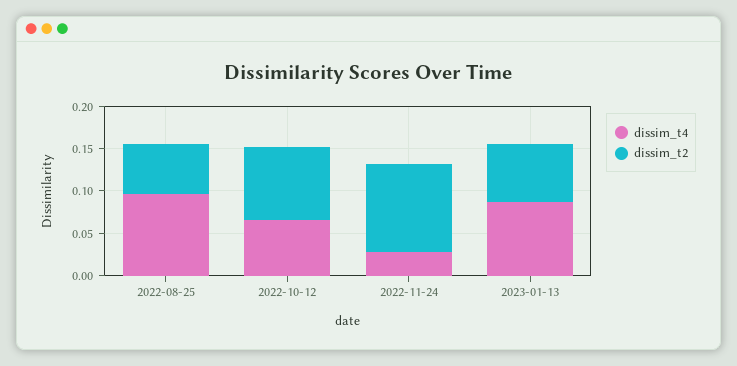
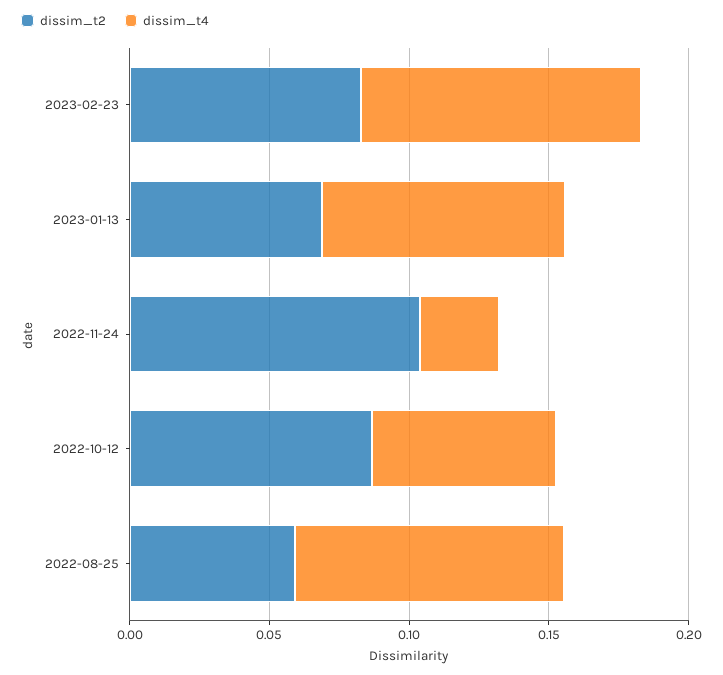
dissim_t2, 2023-02-23: none -> 0.08
dissim_t4, 2023-02-23: none -> 0.1

